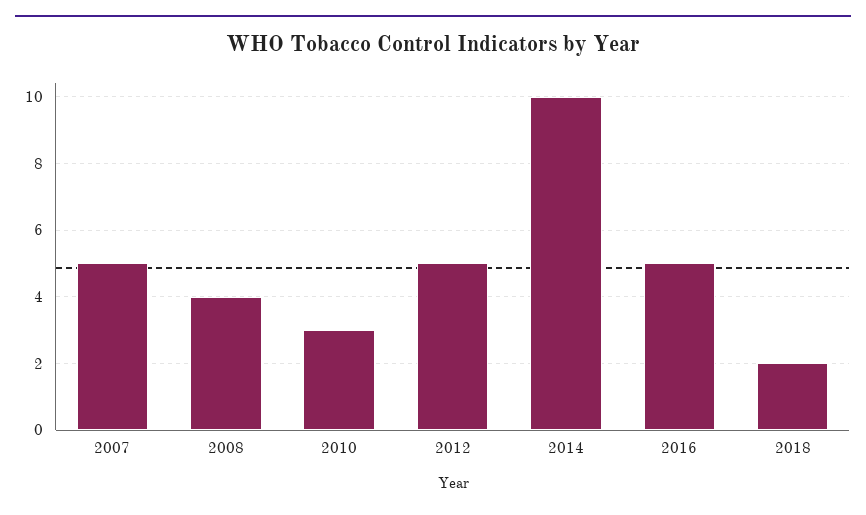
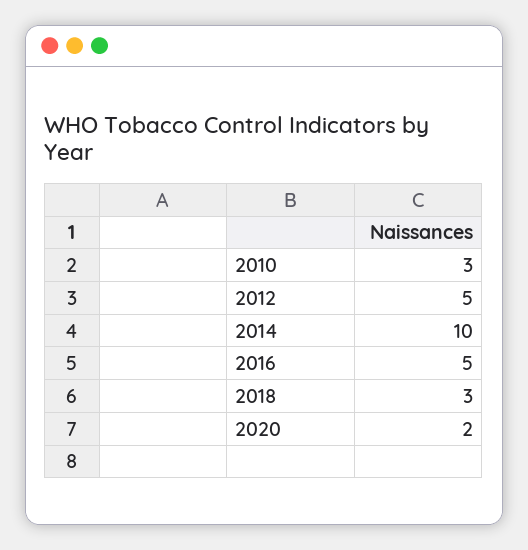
2007: 5 -> none
2008: 4 -> none
2018: 2 -> 3
2020: none -> 2

